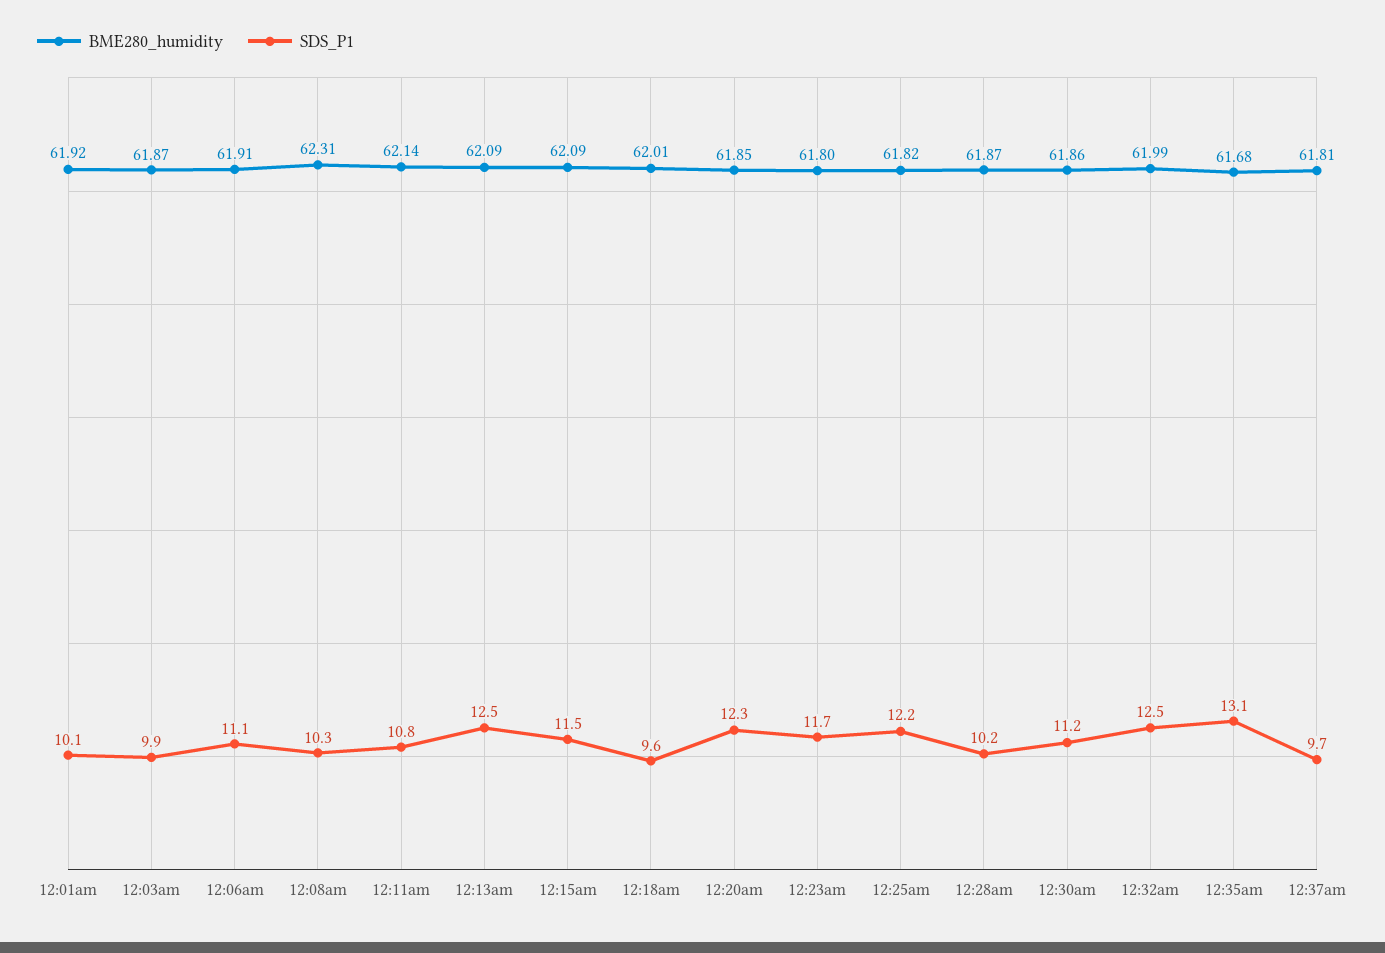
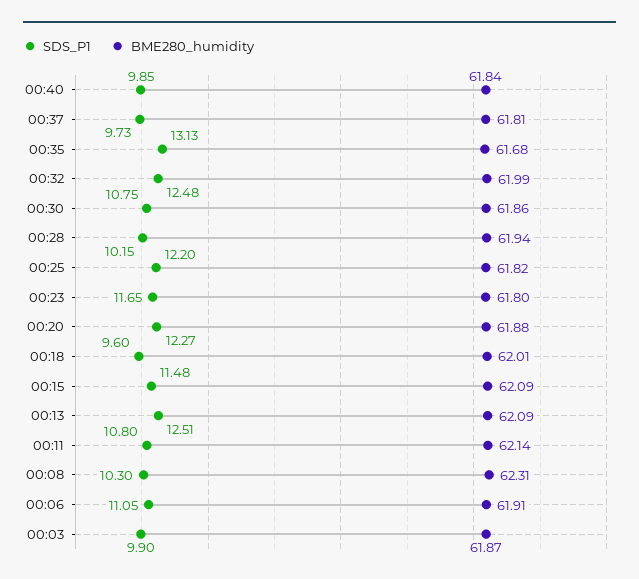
BME280_humidity, 12:01am: 61.92 -> none
SDS_P1, 12:01am: 10.1 -> none
BME280_humidity, 12:20am: 61.85 -> 61.88
BME280_humidity, 12:28am: 61.87 -> 61.94
SDS_P1, 12:30am: 11.2 -> 10.75
SDS_P1, 00:40: none -> 9.85
BME280_humidity, 00:40: none -> 61.84

